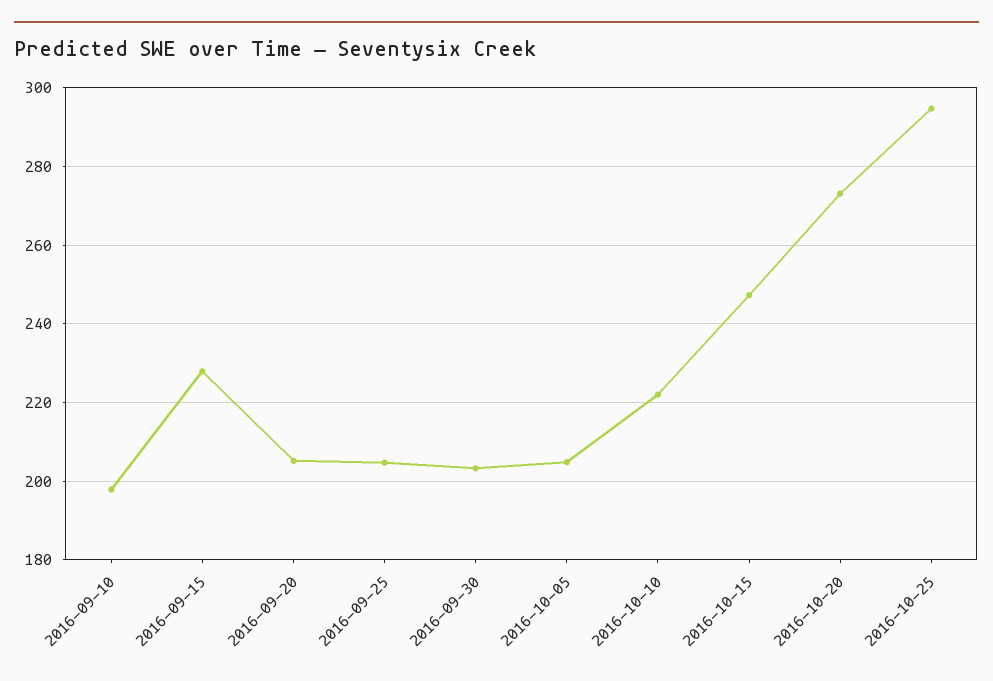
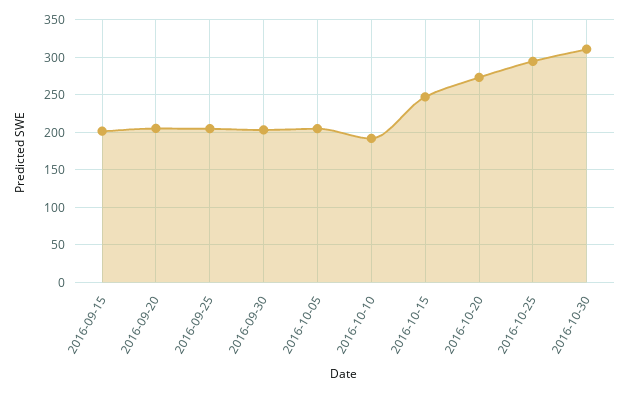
2016-09-10: 198 -> none
2016-09-15: 228 -> 200
2016-10-10: 222 -> 190
2016-10-30: none -> 310

